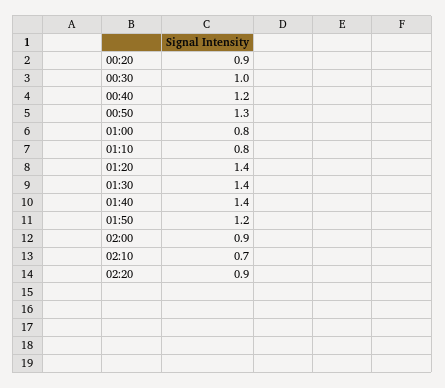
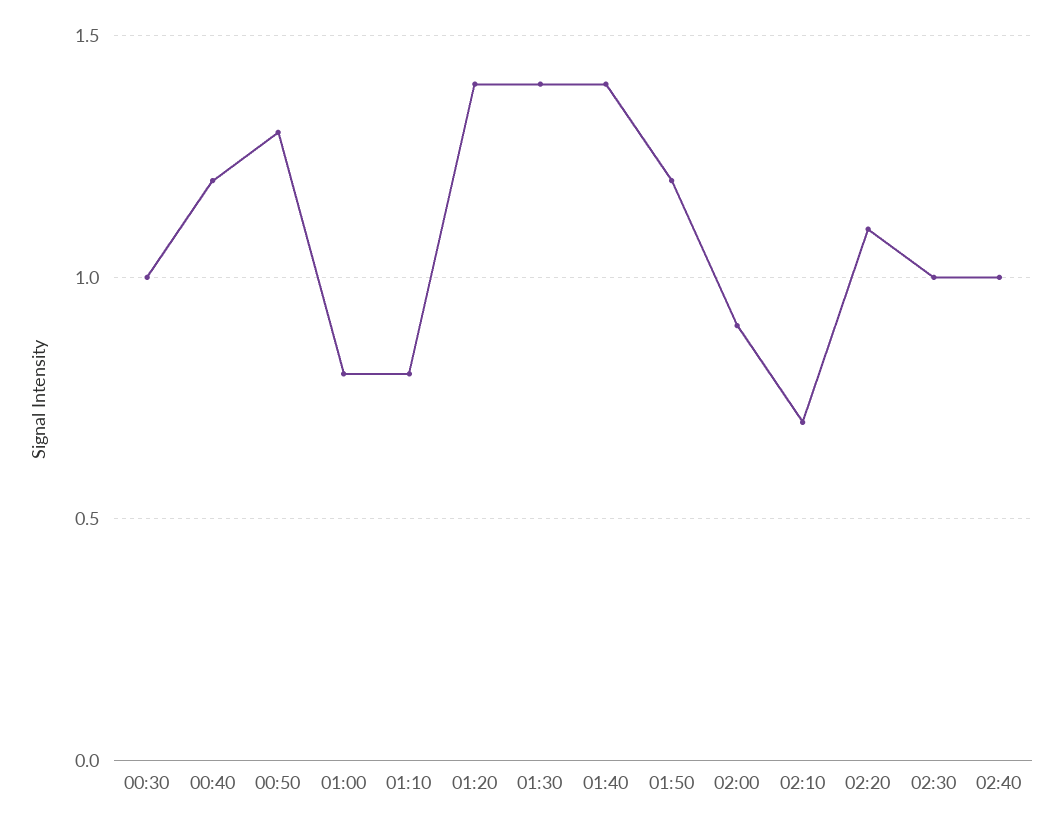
00:20: 0.9 -> none
02:20: 0.9 -> 1.1
02:30: none -> 1
02:40: none -> 1

